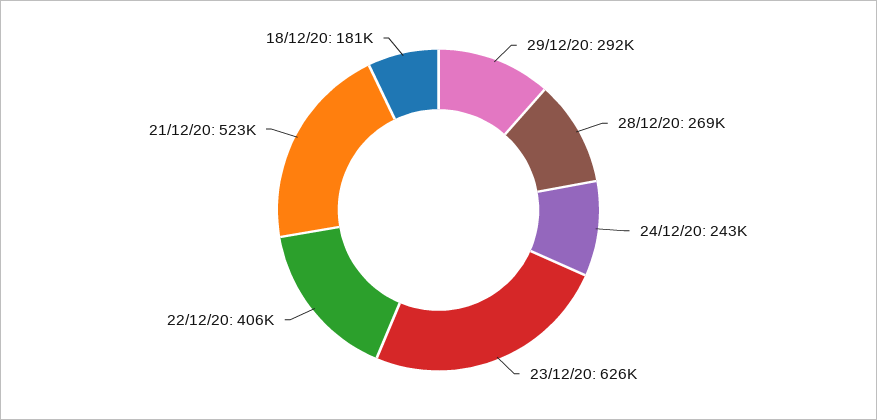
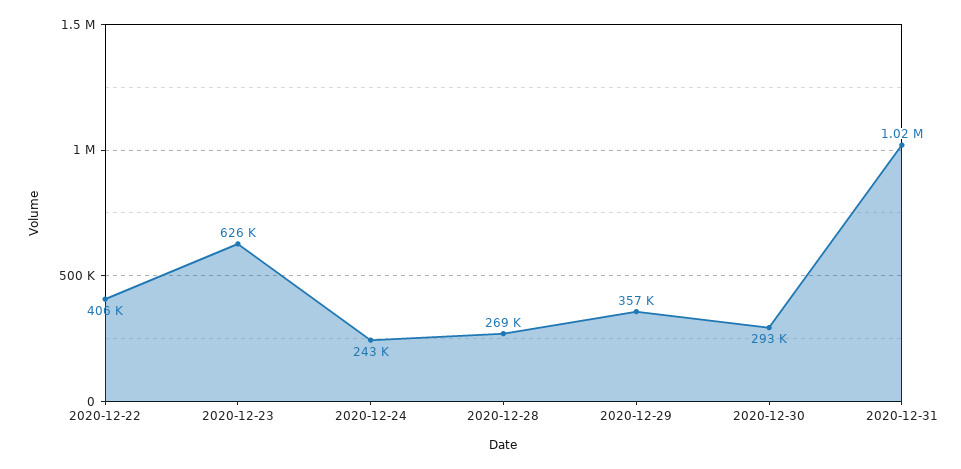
29/12/20: 292000 -> 357000
21/12/20: 523000 -> none
18/12/20: 181000 -> none
2020-12-30: none -> 293000
2020-12-31: none -> 1020000

